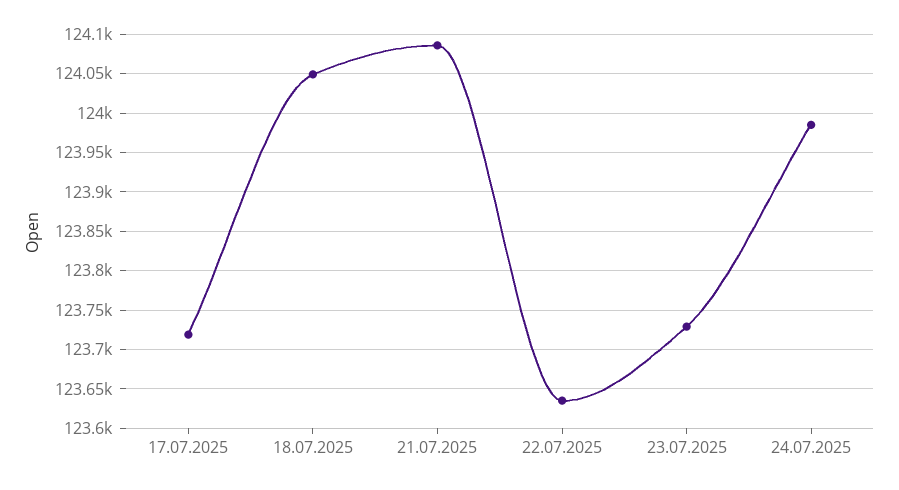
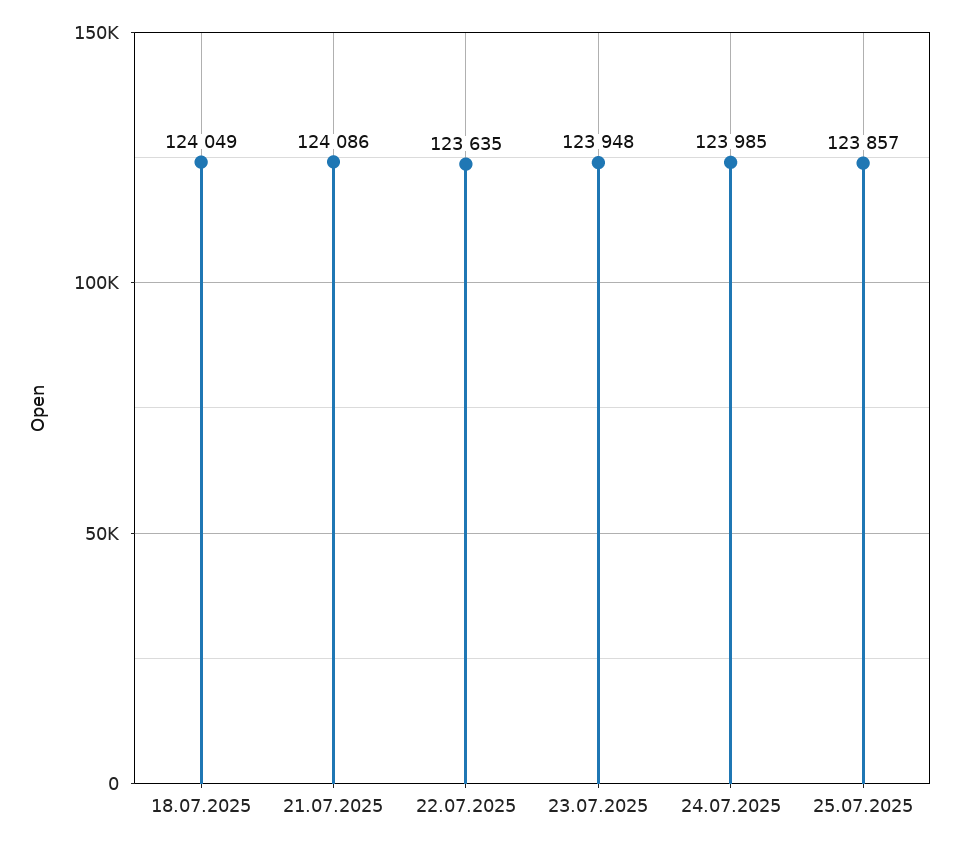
17.07.2025: 123720 -> none
23.07.2025: 123730 -> 123948
25.07.2025: none -> 123857

